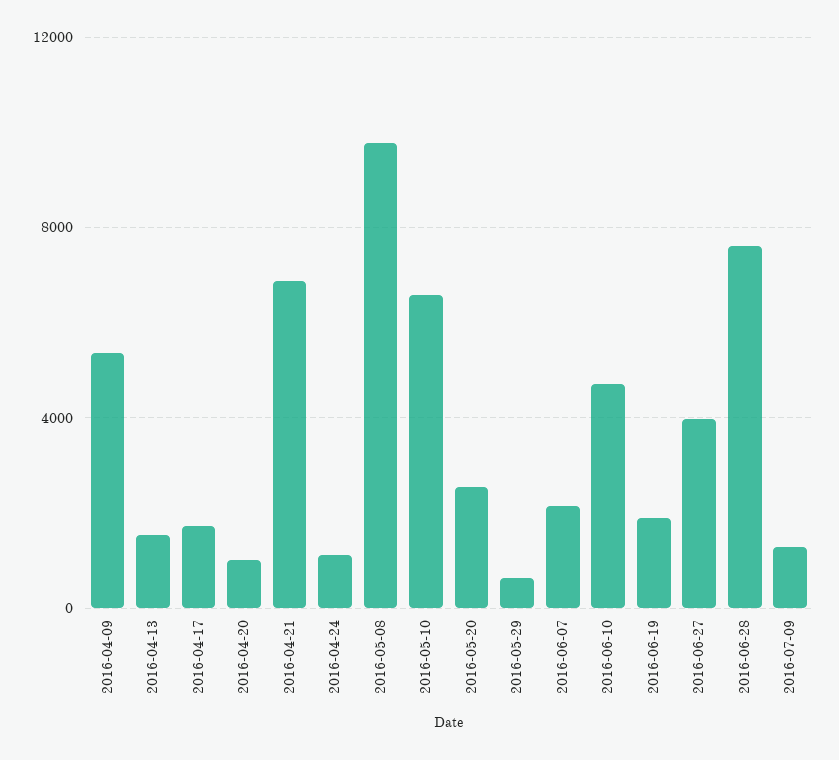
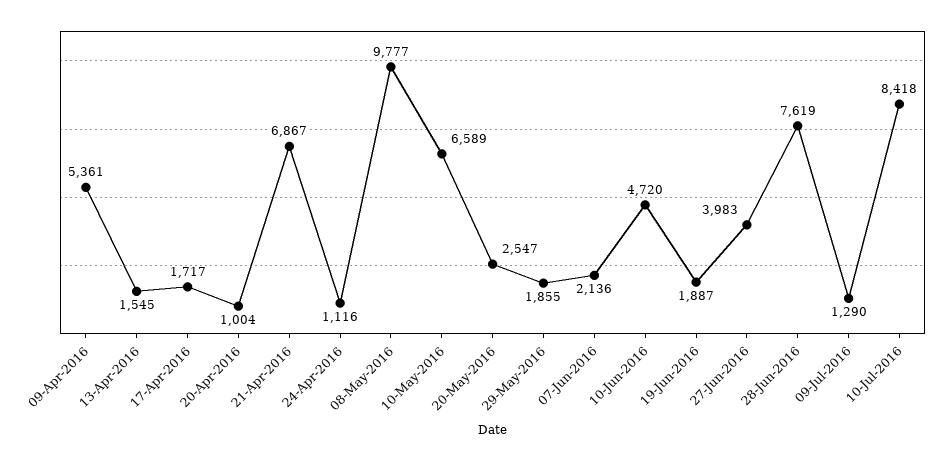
2016-05-29: 500 -> 1855
10-Jul-2016: none -> 8418

